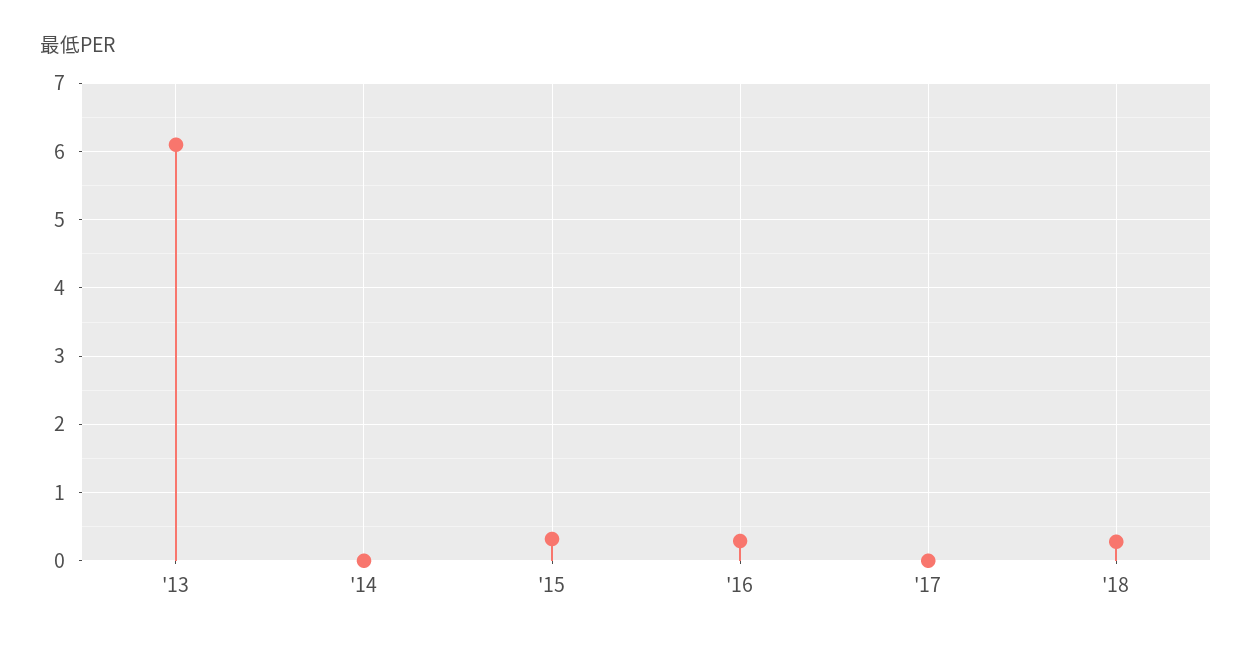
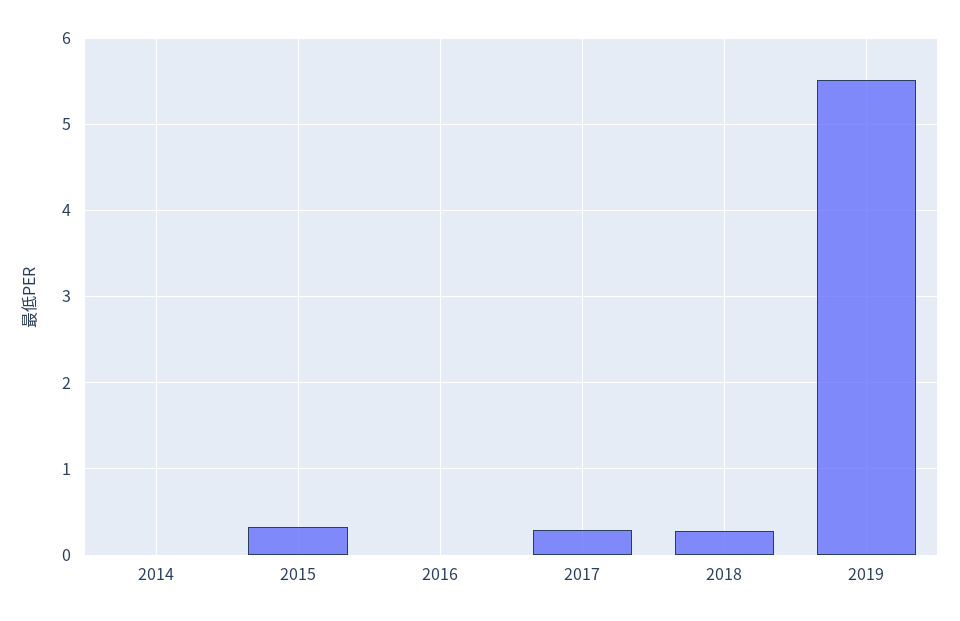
'13: 6.1 -> none
'16: 0.3 -> 0
'17: 0 -> 0.3
2019: none -> 5.5

